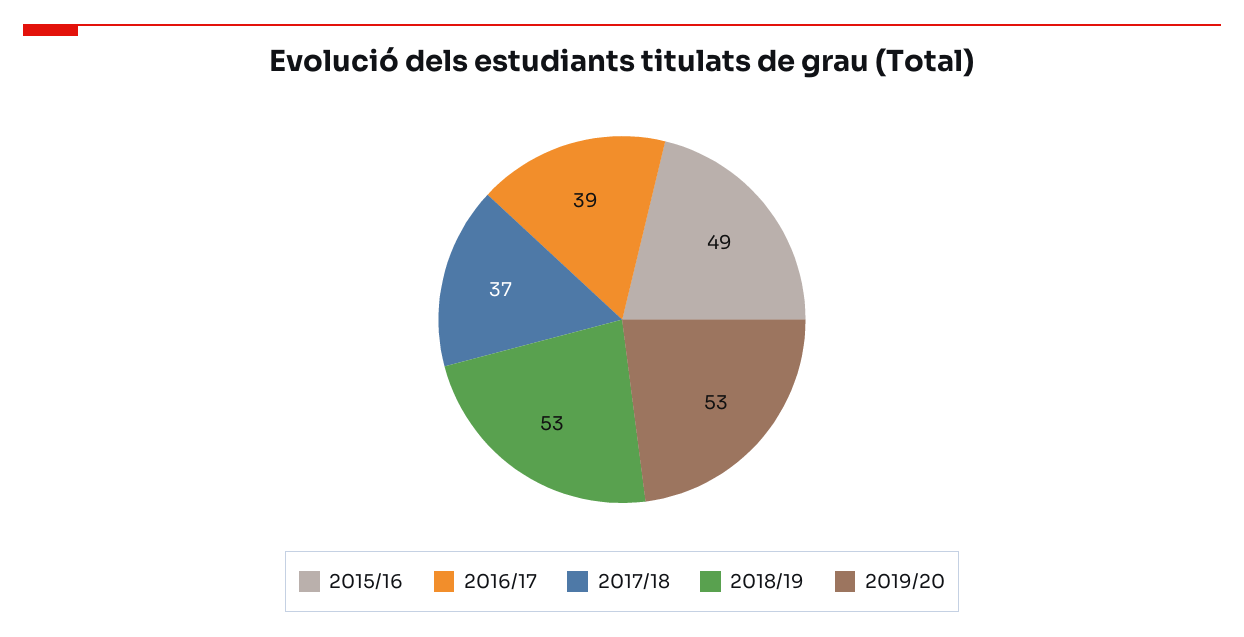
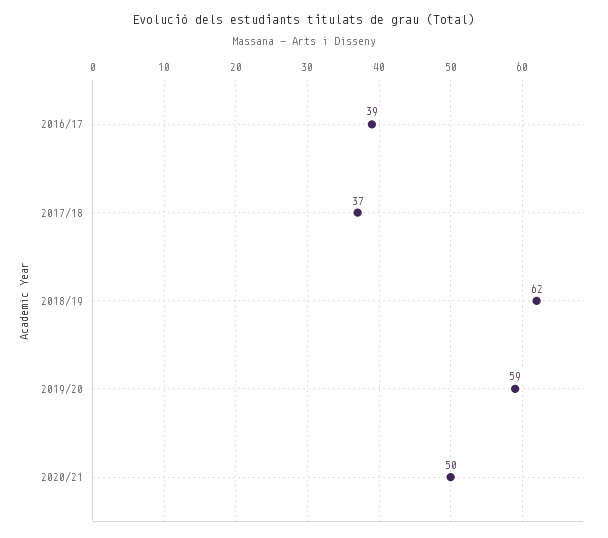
2015/16: 49 -> none
2018/19: 53 -> 62
2019/20: 53 -> 59
2020/21: none -> 50

